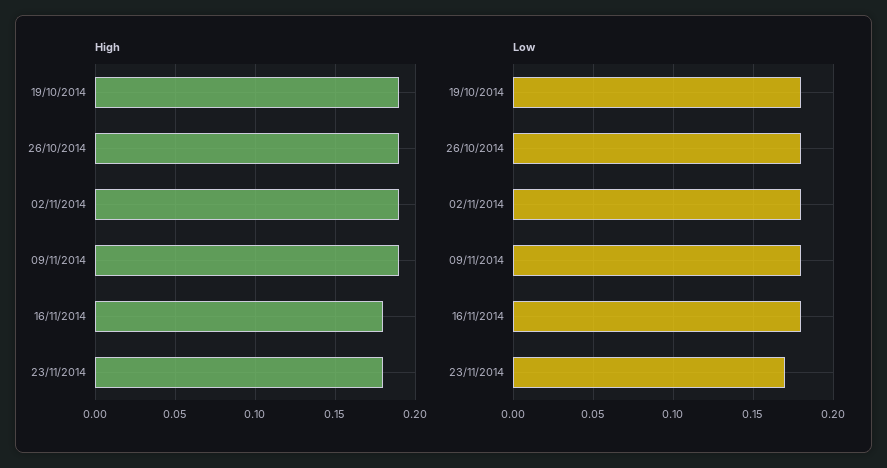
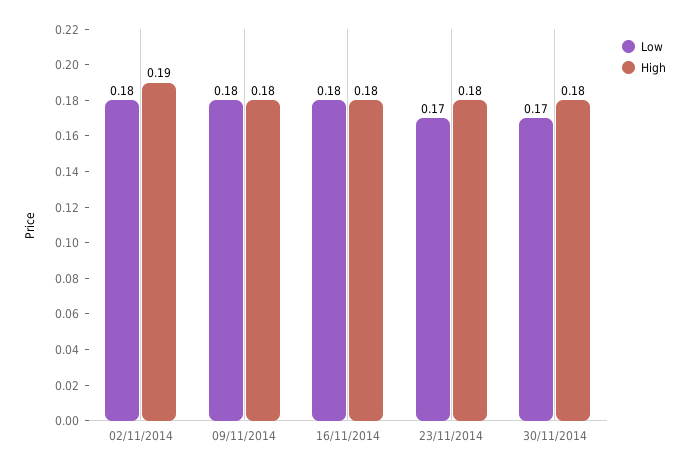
High, 19/10/2014: 0.19 -> none
High, 26/10/2014: 0.19 -> none
High, 09/11/2014: 0.19 -> 0.18
Low, 19/10/2014: 0.18 -> none
Low, 26/10/2014: 0.18 -> none
Low, 30/11/2014: none -> 0.17
High, 30/11/2014: none -> 0.18

